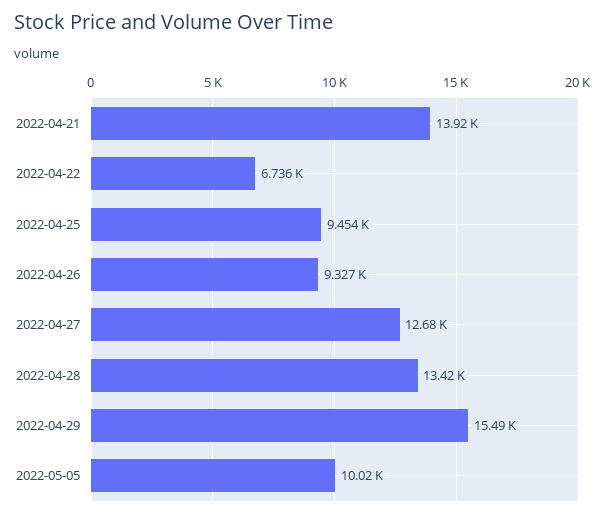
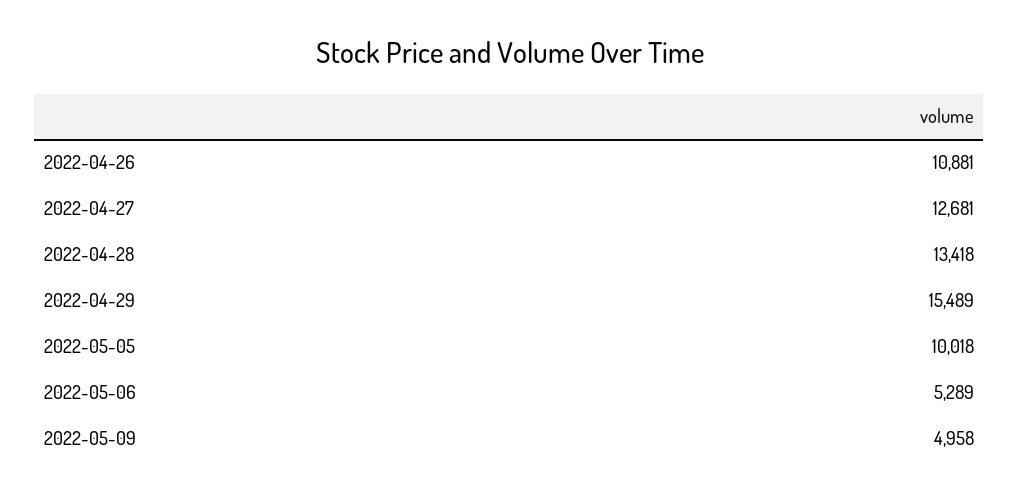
2022-04-21: 13920 -> none
2022-04-22: 6736 -> none
2022-04-25: 9454 -> none
2022-04-26: 9327 -> 10881
2022-05-06: none -> 5289
2022-05-09: none -> 4958

